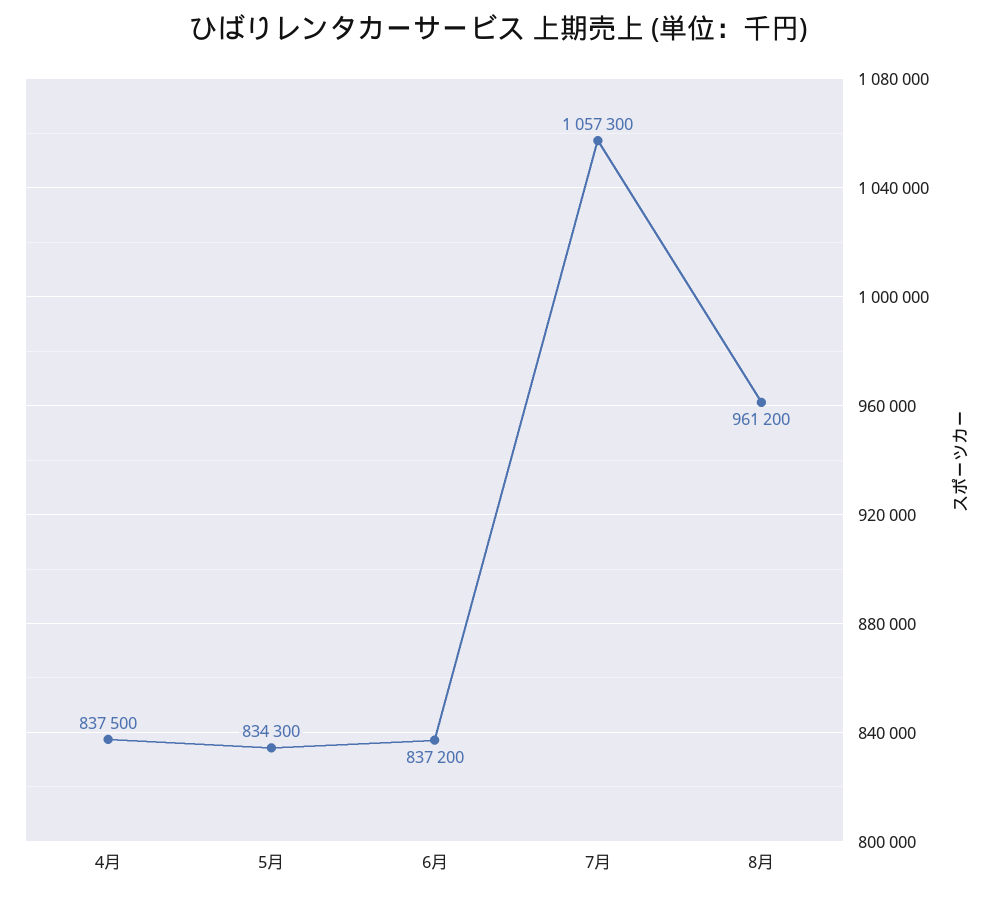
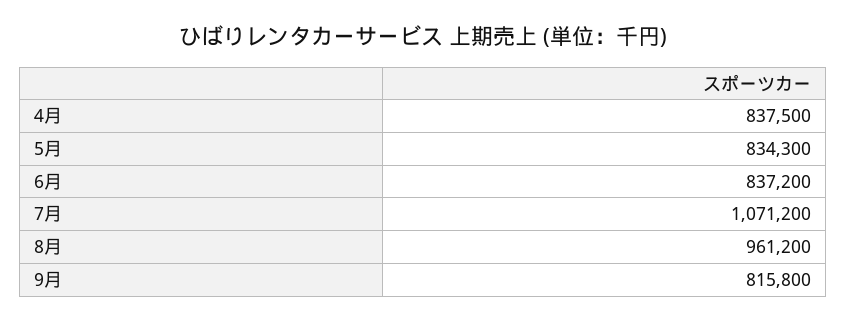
7月: 1057300 -> 1071200
9月: none -> 815800

